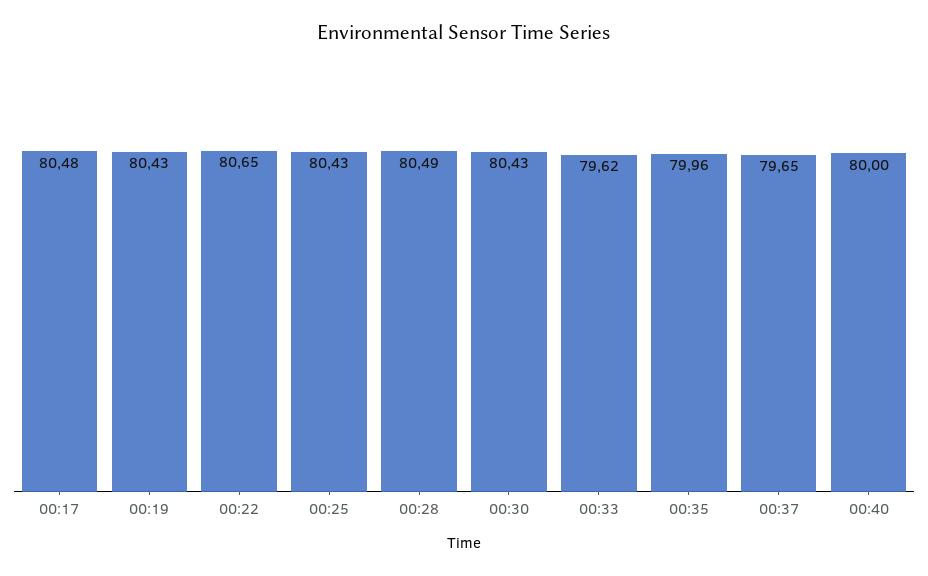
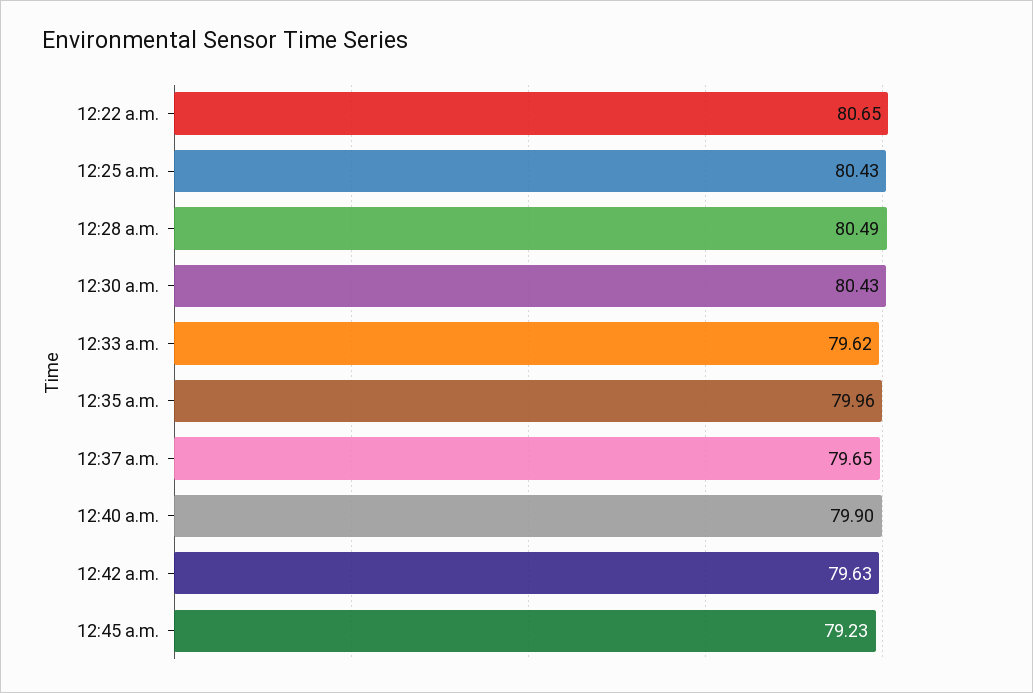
00:17: 80.48 -> none
00:19: 80.43 -> none
00:40: 80 -> 79.9
12:42 a.m.: none -> 79.63
12:45 a.m.: none -> 79.23

